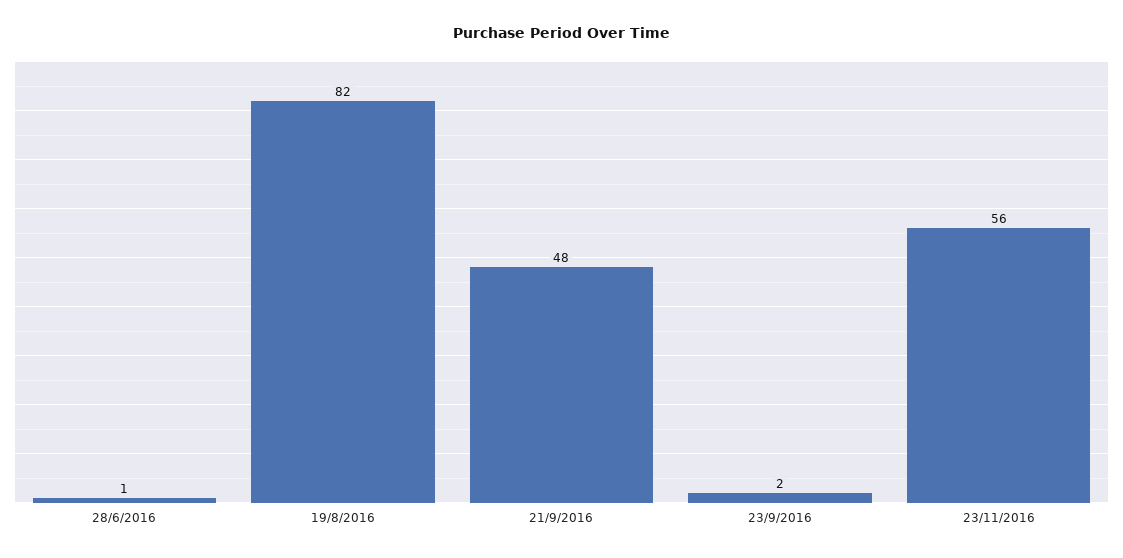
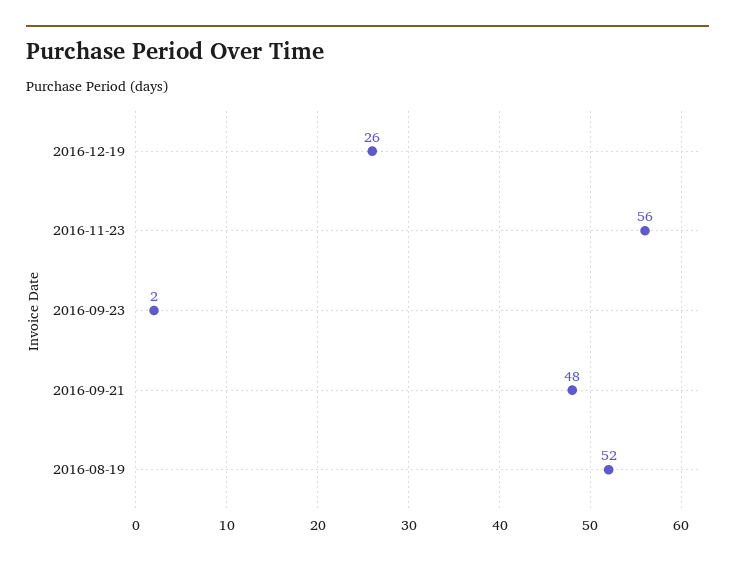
28/6/2016: 1 -> none
19/8/2016: 82 -> 52
2016-12-19: none -> 26

